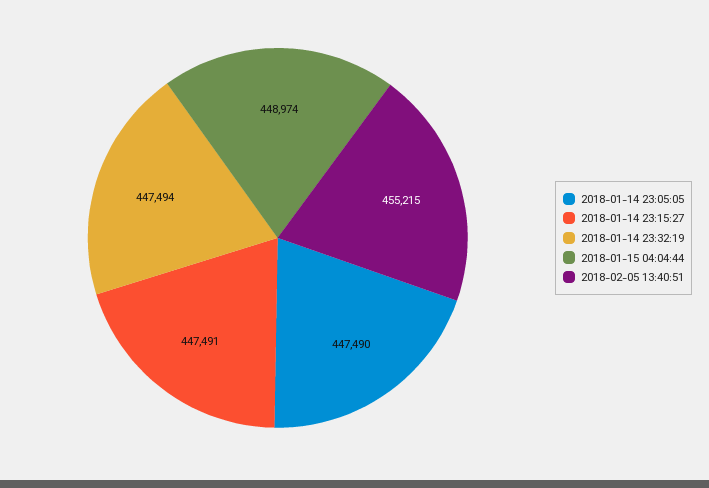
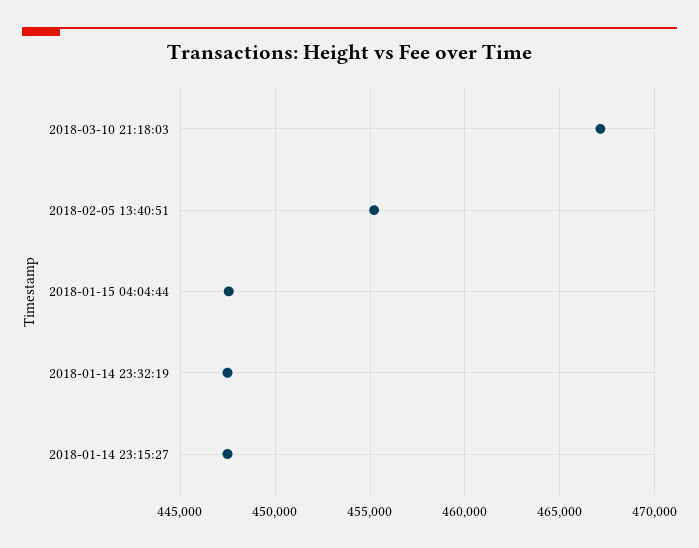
2018-01-14 23:05:05: 447490 -> none
2018-01-15 04:04:44: 448974 -> 447500
2018-03-10 21:18:03: none -> 467000

